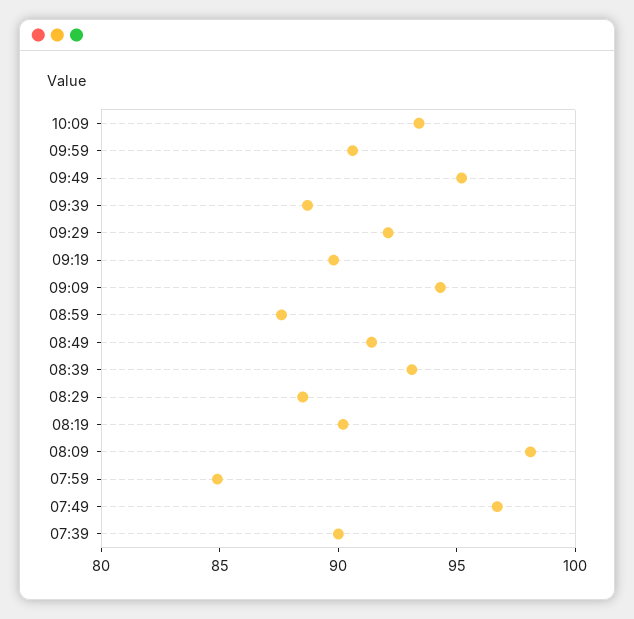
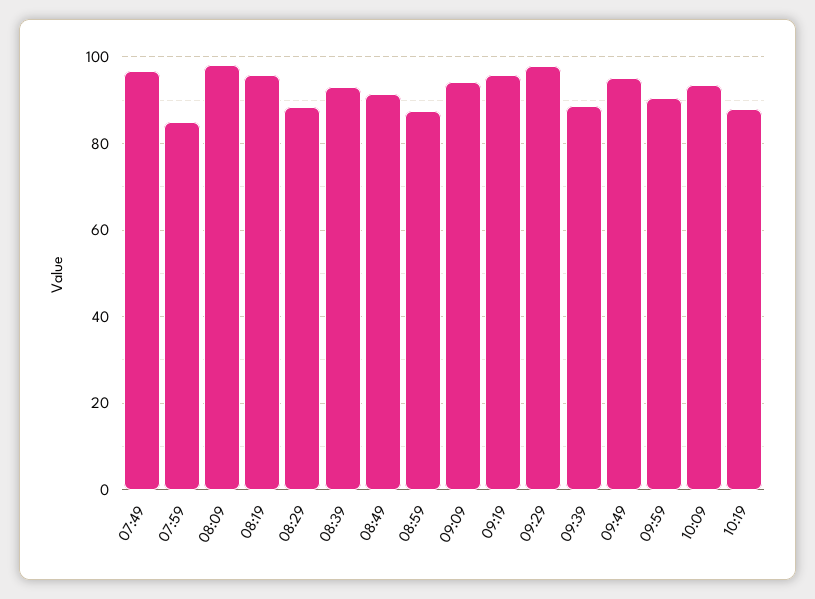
09:29: 92 -> 98
09:19: 90 -> 96
08:19: 90 -> 96
07:39: 90 -> none
10:19: none -> 88

